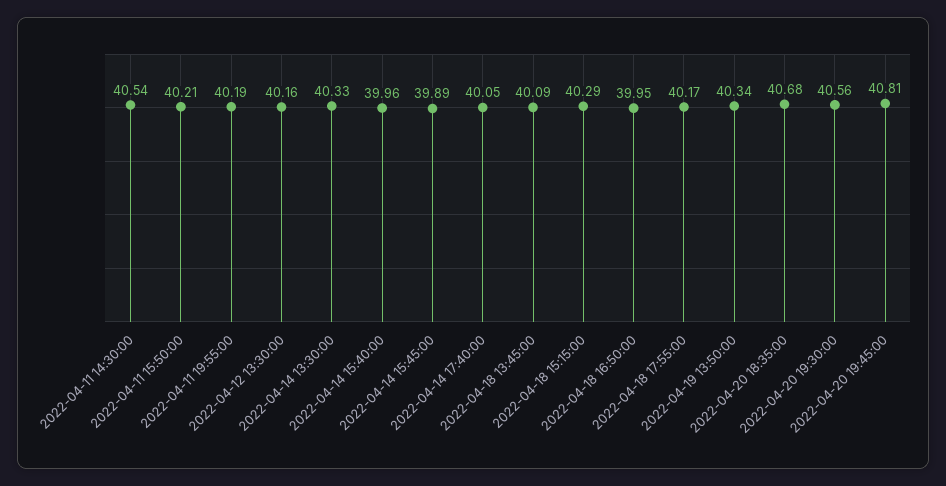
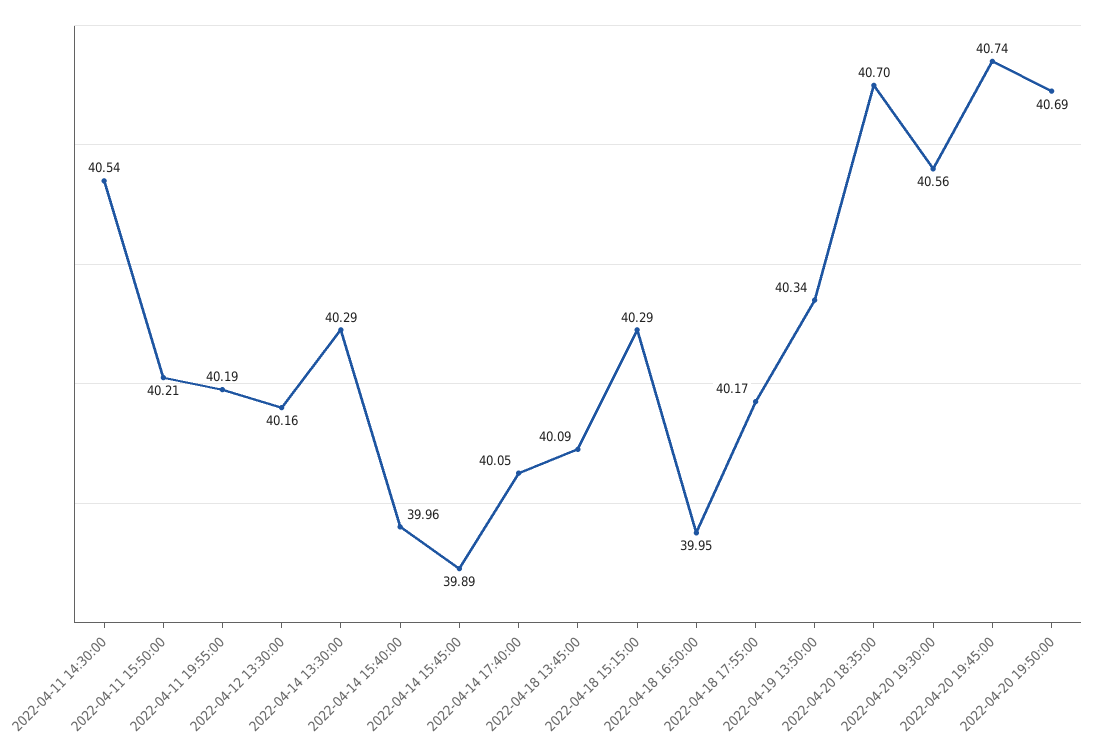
2022-04-14 13:30:00: 40.33 -> 40.29
2022-04-20 18:35:00: 40.68 -> 40.7
2022-04-20 19:45:00: 40.81 -> 40.74
2022-04-20 19:50:00: none -> 40.69

